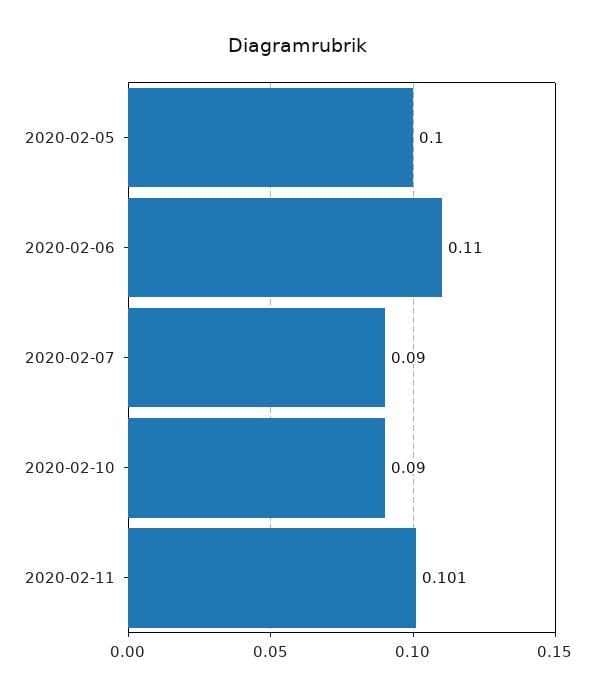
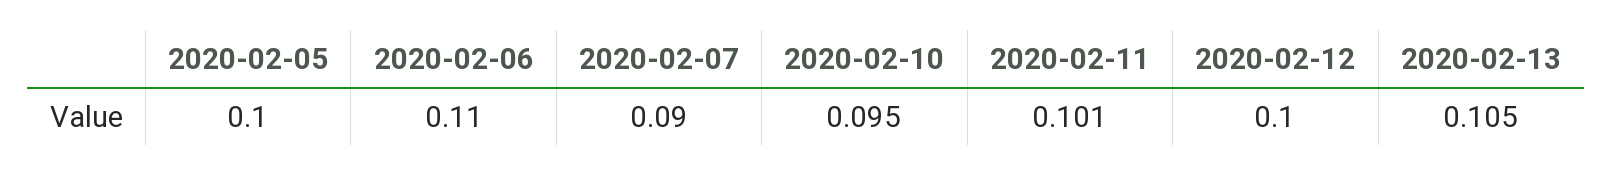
2020-02-10: 0.09 -> 0.095
2020-02-12: none -> 0.1
2020-02-13: none -> 0.105

